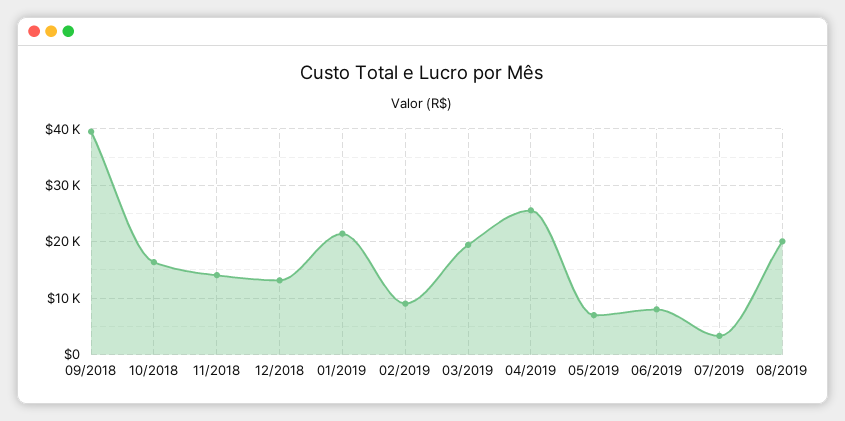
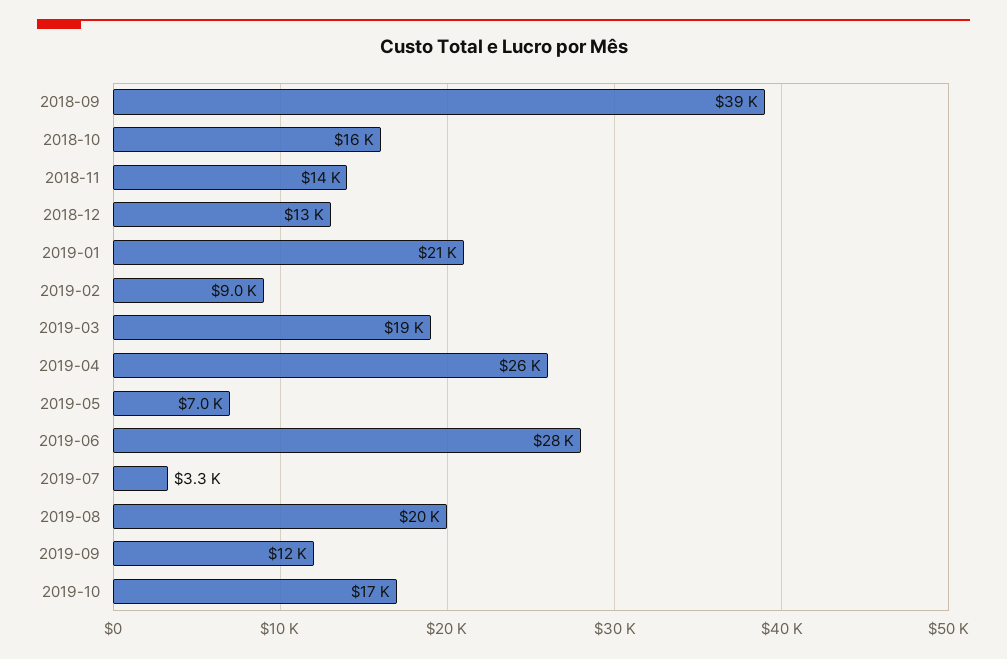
06/2019: 8000 -> 28000
2019-09: none -> 12000
2019-10: none -> 17000

